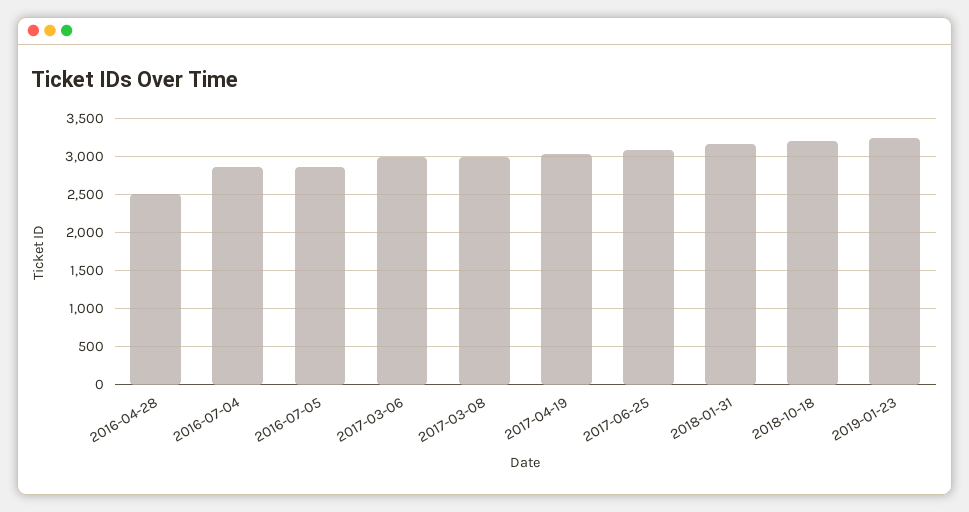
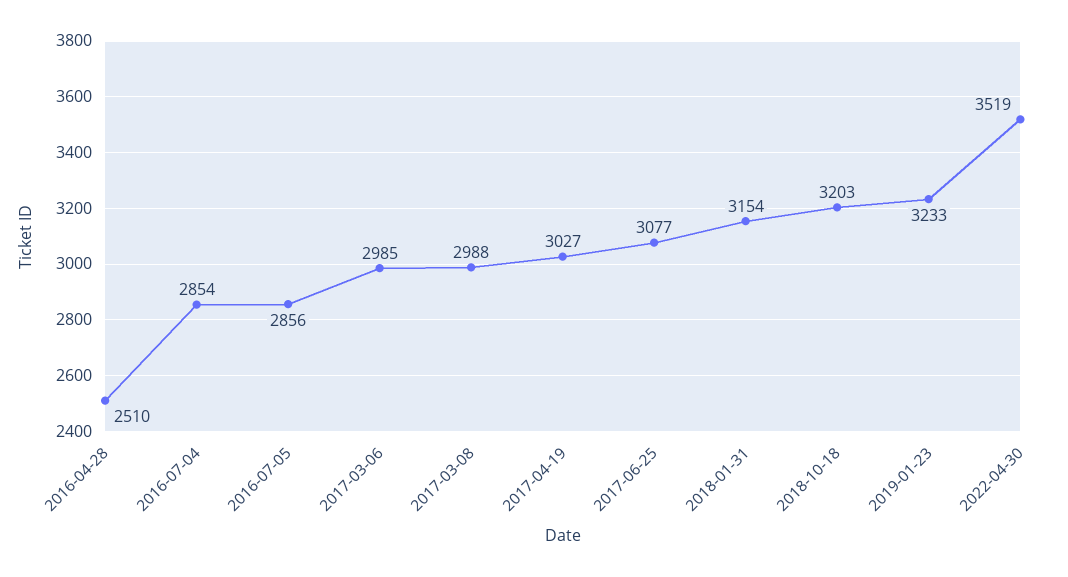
2022-04-30: none -> 3519

